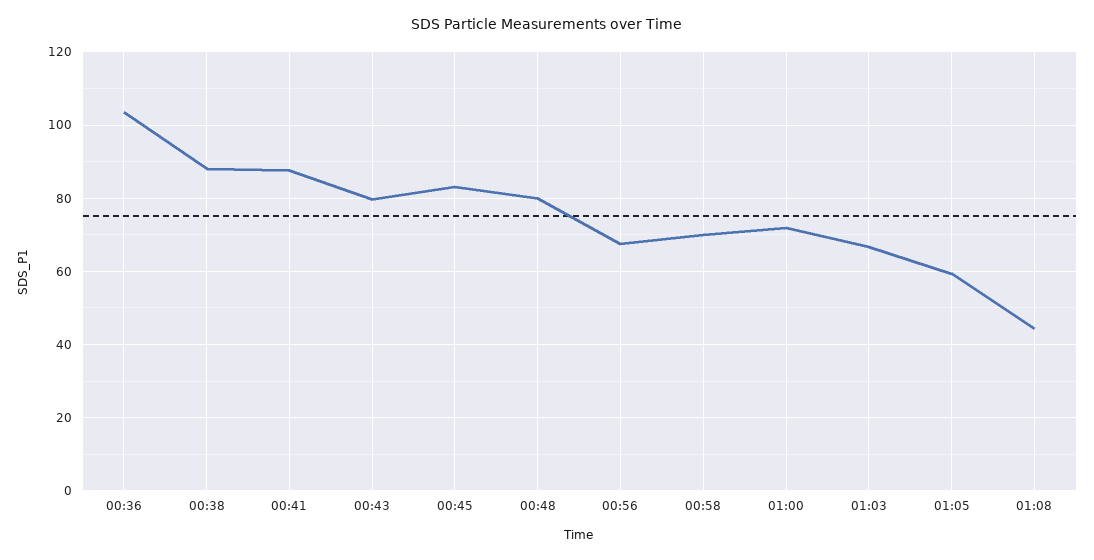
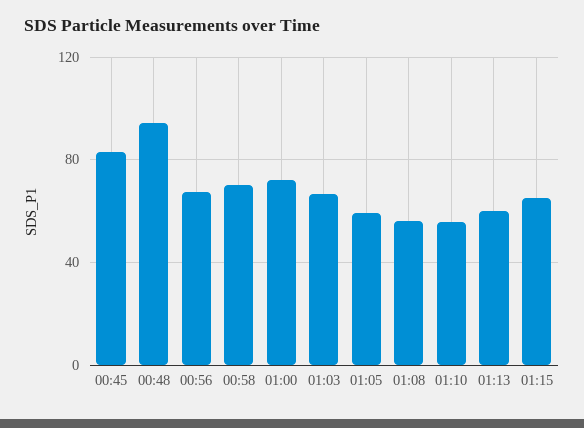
00:36: 104 -> none
00:38: 88 -> none
00:41: 88 -> none
00:43: 80 -> none
00:48: 80 -> 95
01:08: 44 -> 55
01:10: none -> 55
01:13: none -> 60
01:15: none -> 65

